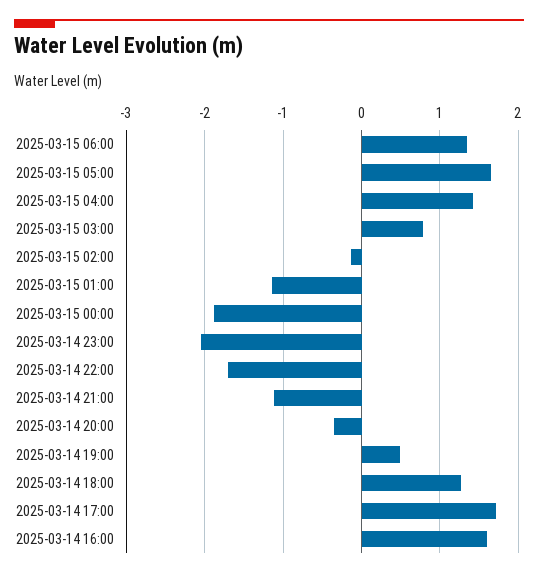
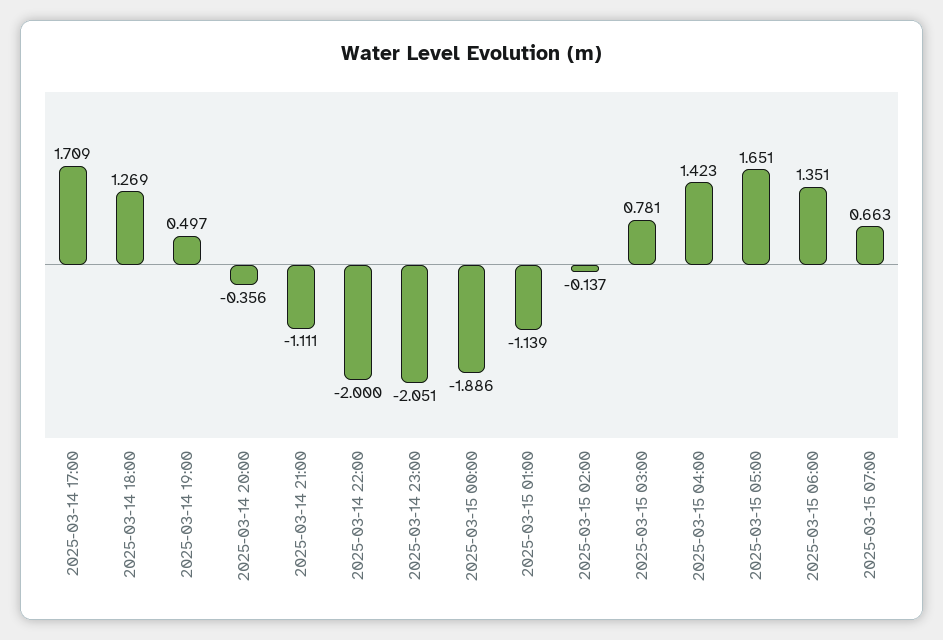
2025-03-14 22:00: -1.7 -> -2
2025-03-14 16:00: 1.6 -> none
2025-03-15 07:00: none -> 0.663

